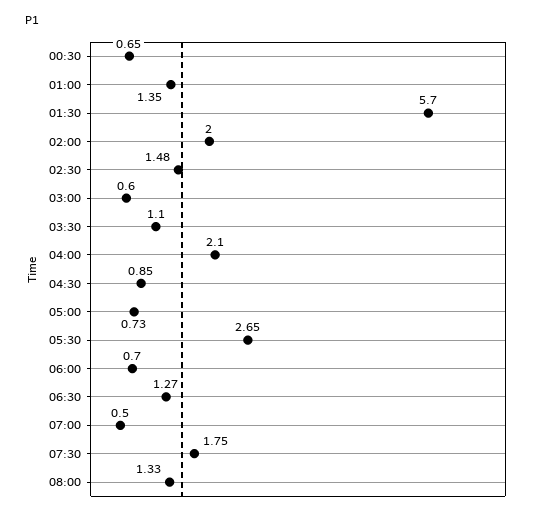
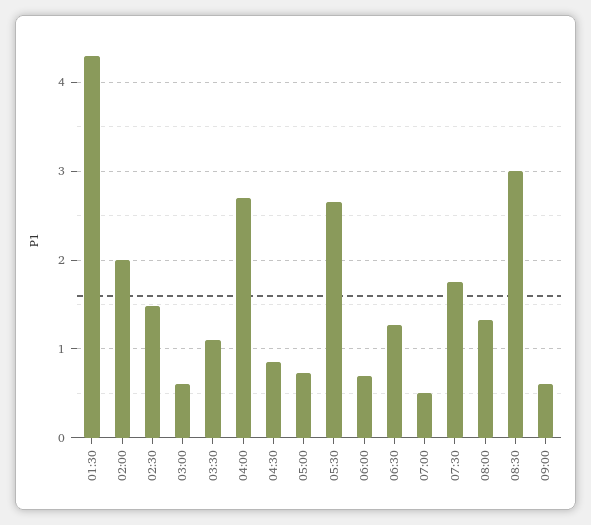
00:30: 0.65 -> none
01:00: 1.35 -> none
01:30: 5.7 -> 4.3
04:00: 2.1 -> 2.7
08:30: none -> 3
09:00: none -> 0.6

